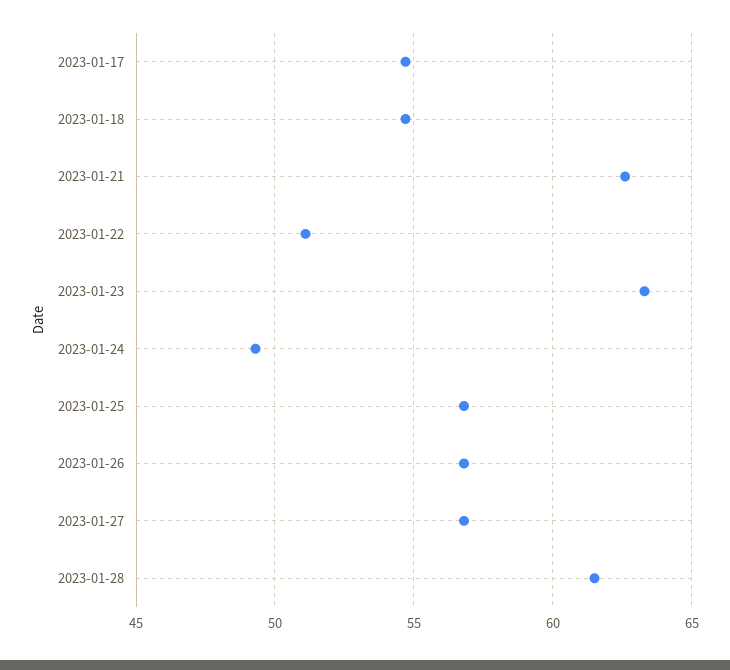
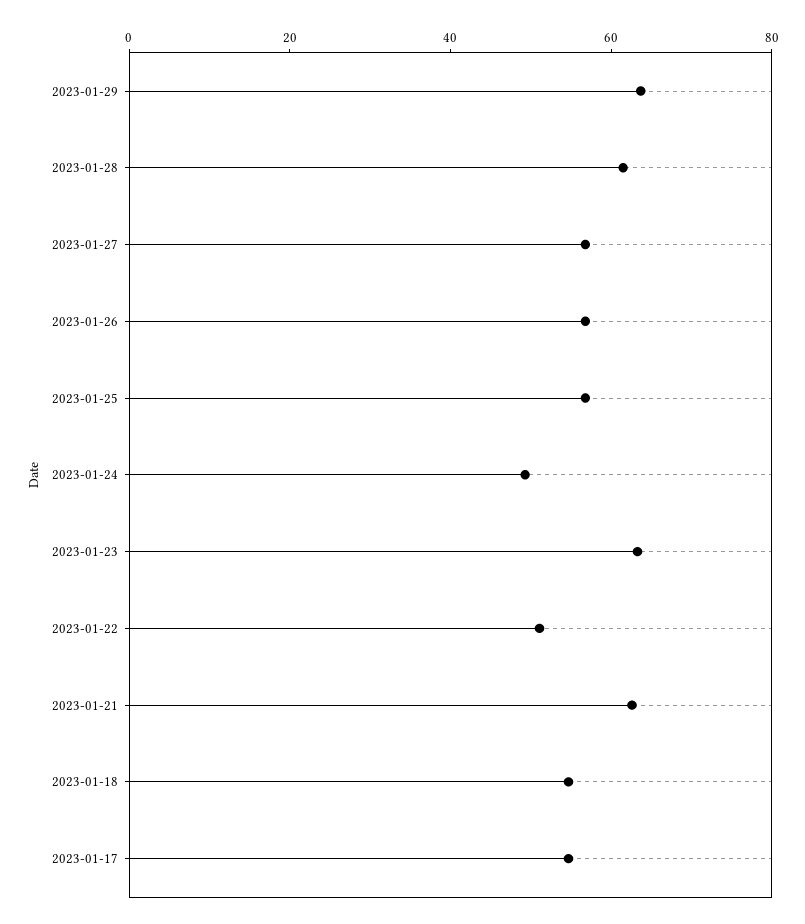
2023-01-29: none -> 65

